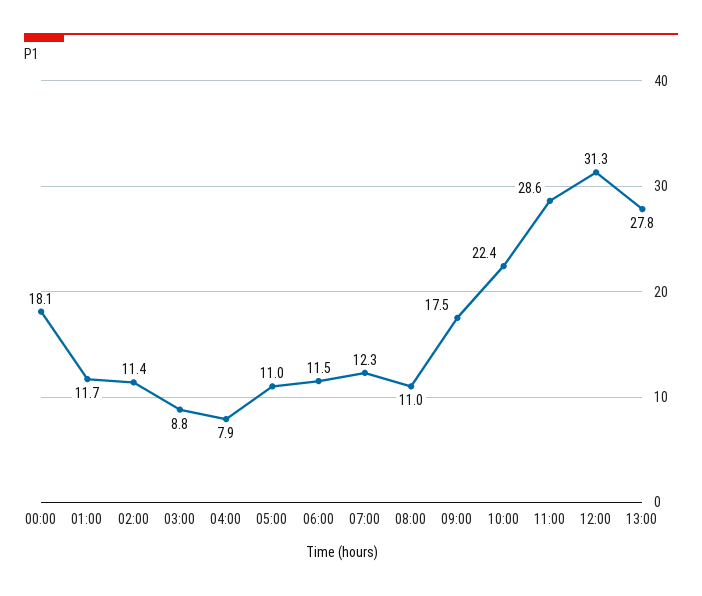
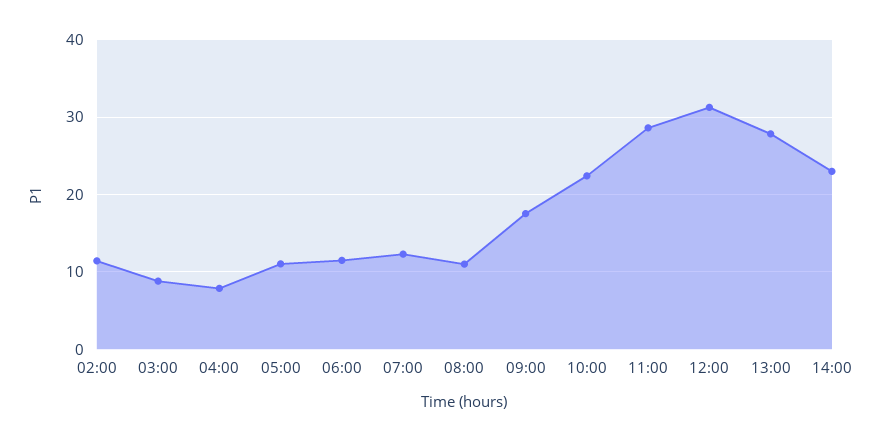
00:00: 18.1 -> none
01:00: 11.7 -> none
14:00: none -> 23

